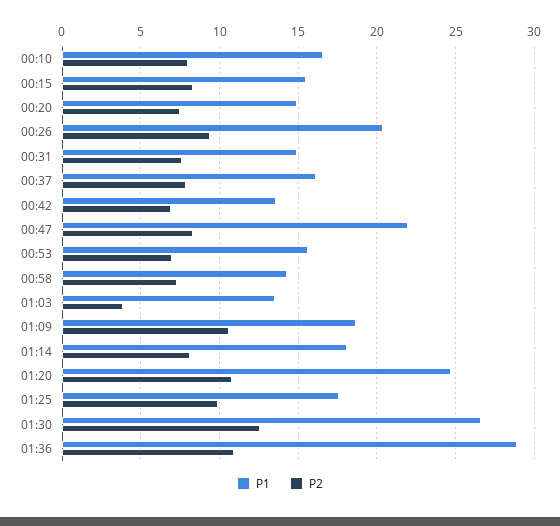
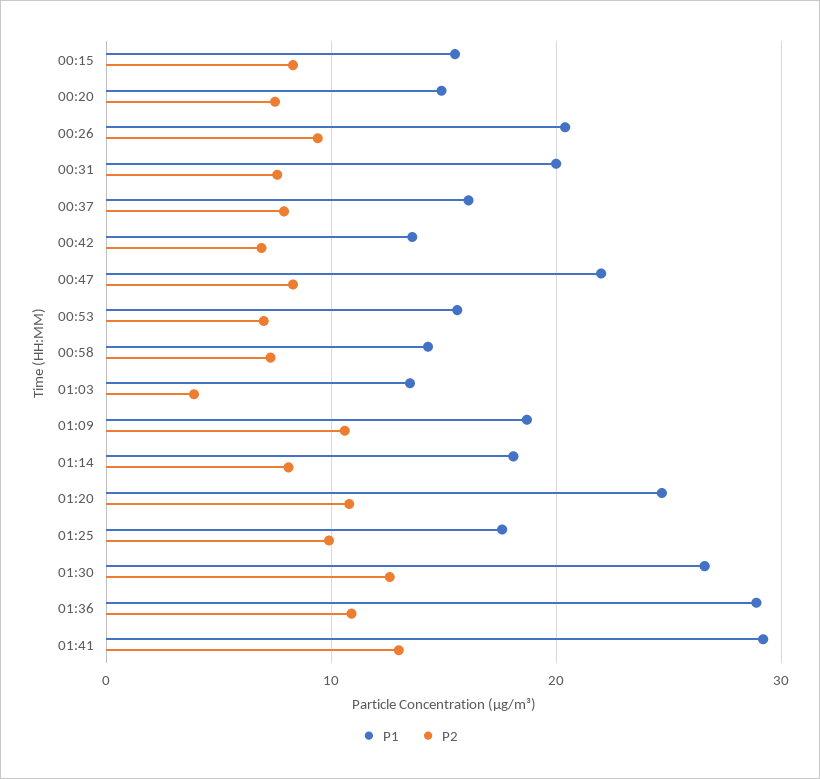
P1, 00:10: 16.5 -> none
P2, 00:10: 8 -> none
P1, 00:31: 15 -> 20
P1, 01:41: none -> 29
P2, 01:41: none -> 13

